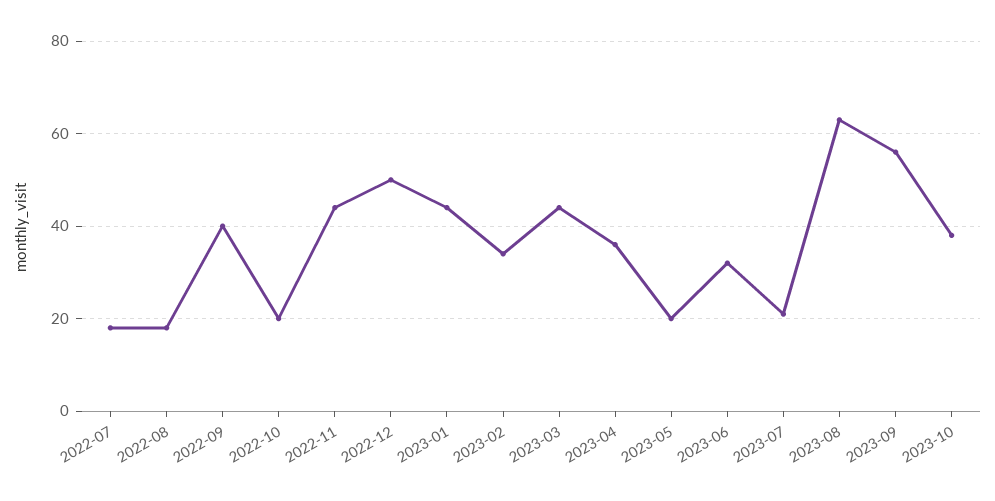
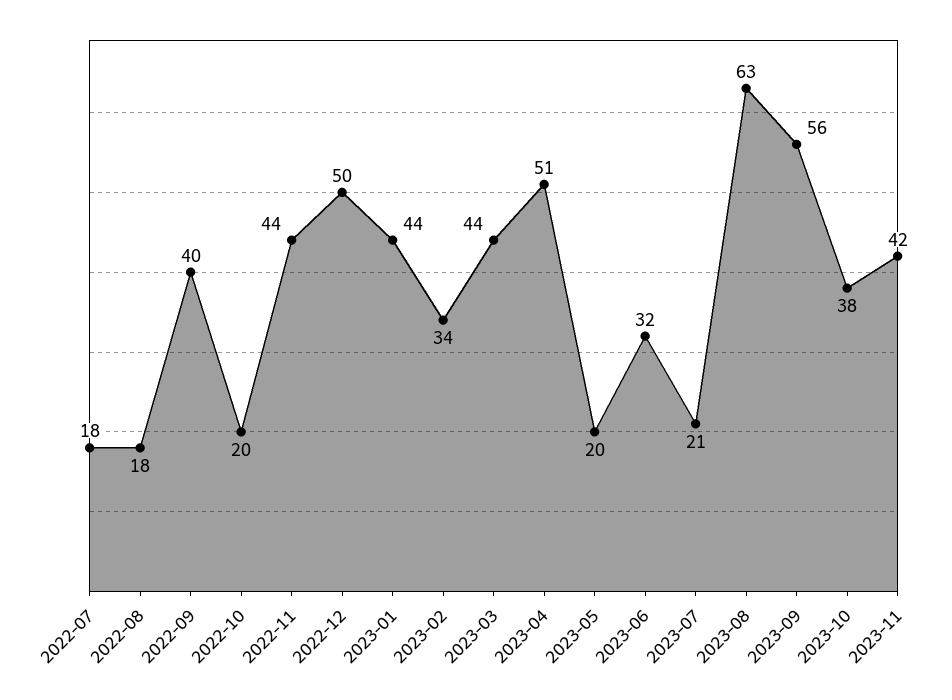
2023-04: 35 -> 51
2023-11: none -> 42

